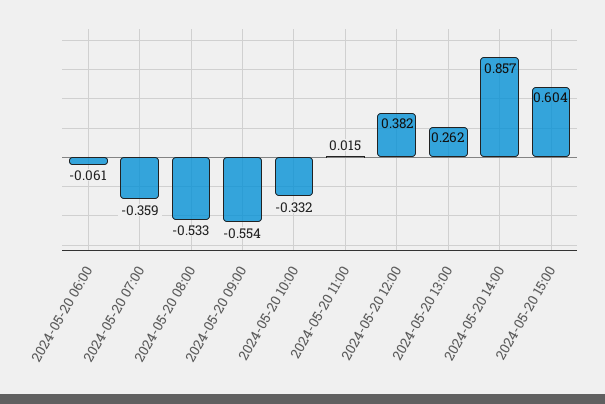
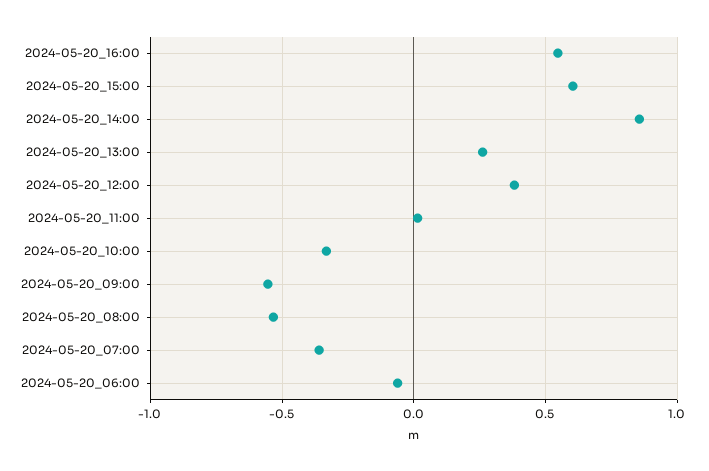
2024-05-20_16:00: none -> 0.55

